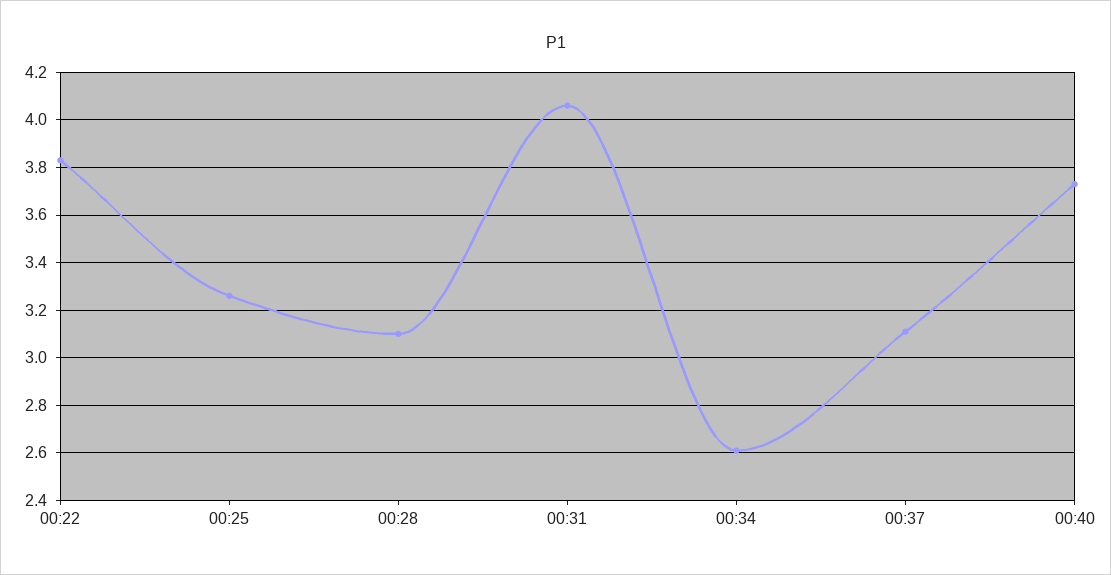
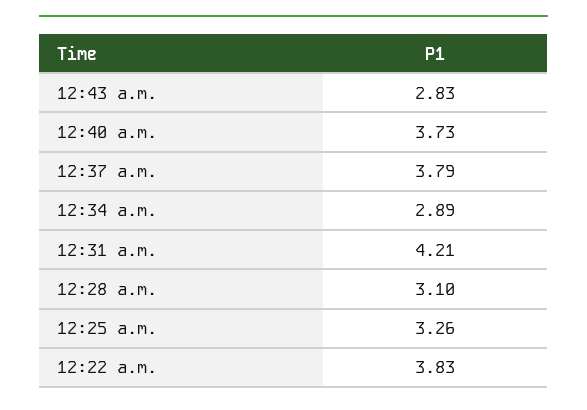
00:31: 4.05 -> 4.21
00:34: 2.6 -> 2.89
00:37: 3.1 -> 3.79
12:43 a.m.: none -> 2.83

